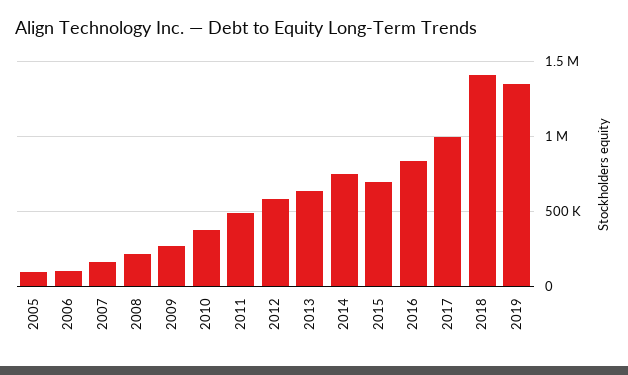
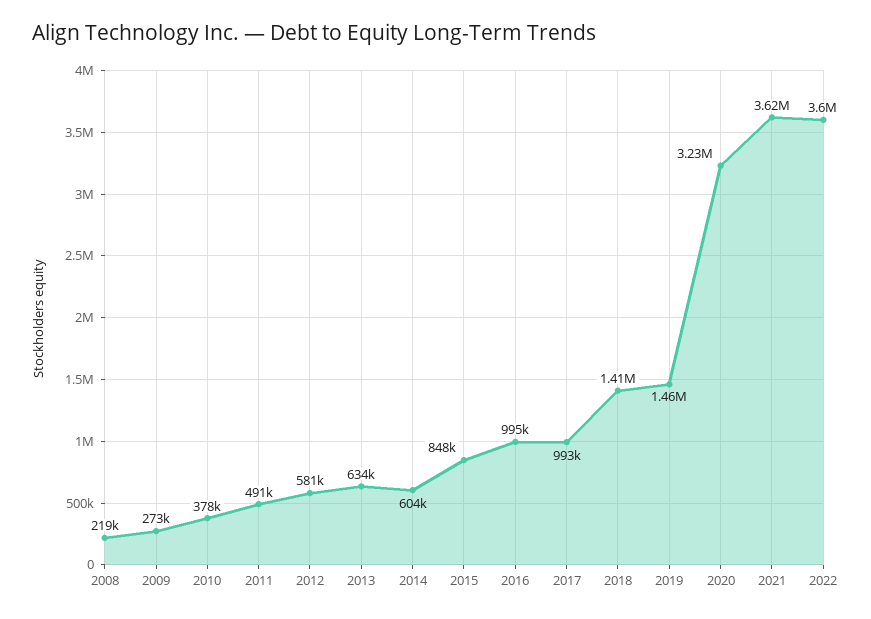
2005: 100000 -> none
2006: 100000 -> none
2007: 150000 -> none
2014: 750000 -> 604000
2015: 700000 -> 848000
2016: 850000 -> 995000
2019: 1350000 -> 1460000
2020: none -> 3230000
2021: none -> 3620000
2022: none -> 3600000

